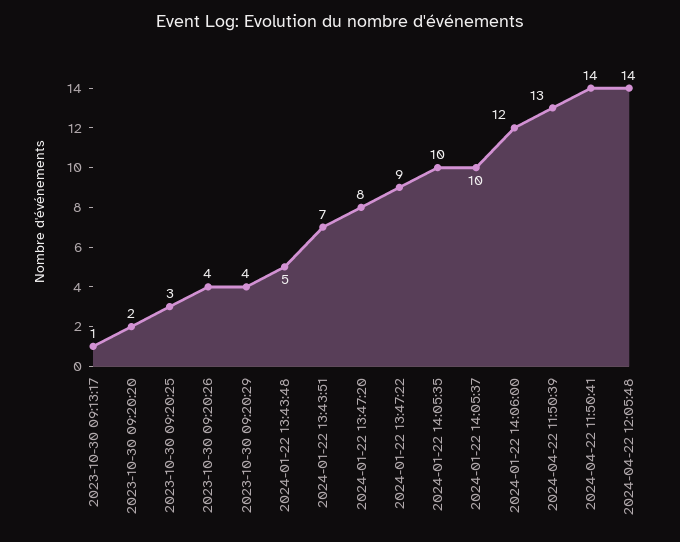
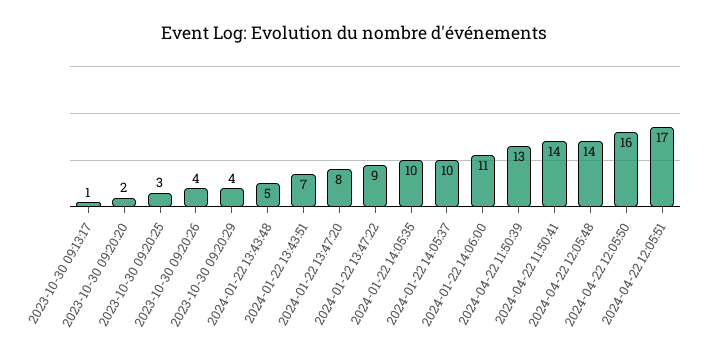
2024-01-22 14:06:00: 12 -> 11
2024-04-22 12:05:50: none -> 16
2024-04-22 12:05:51: none -> 17

